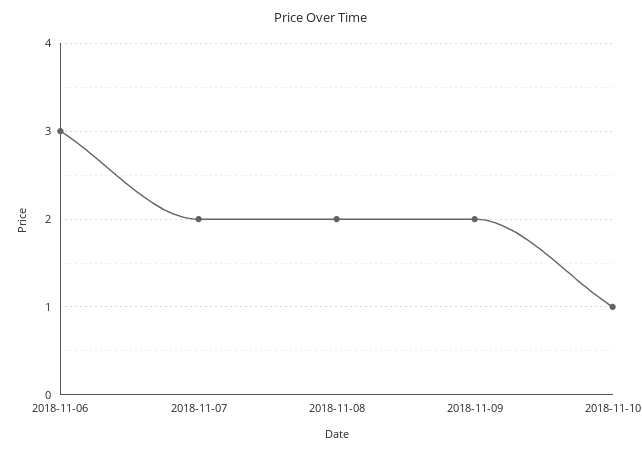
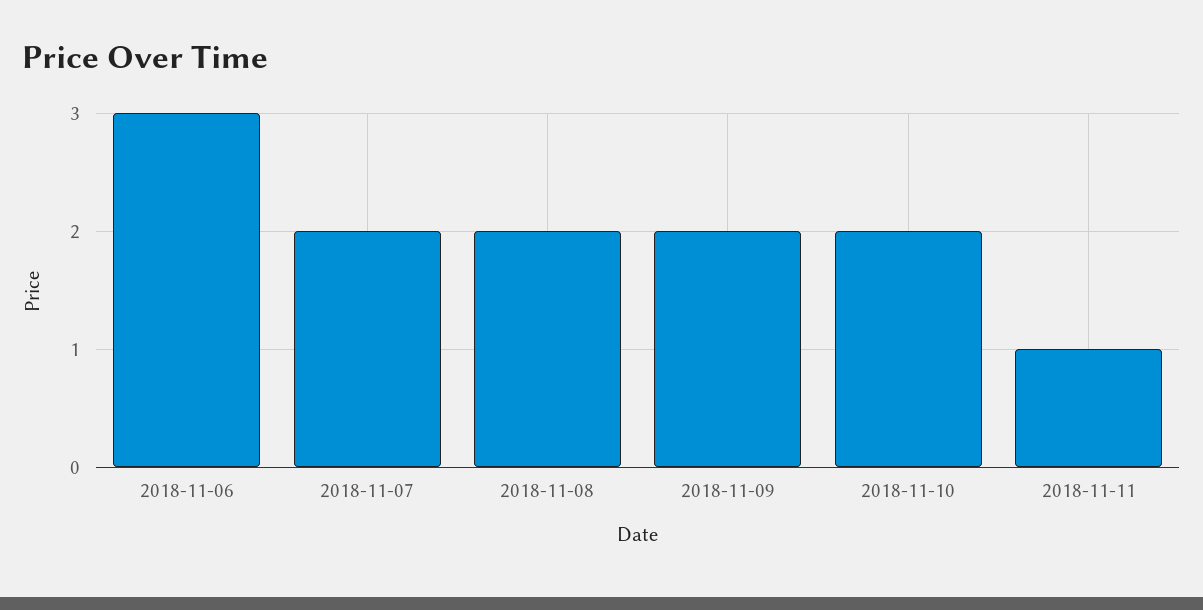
2018-11-10: 1 -> 2
2018-11-11: none -> 1

